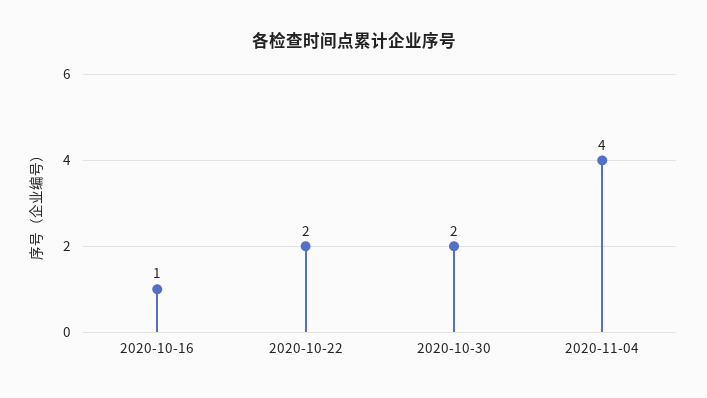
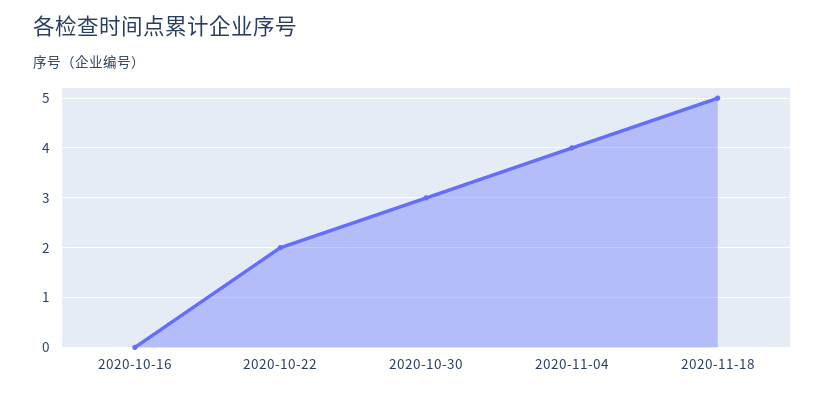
2020-10-16: 1 -> 0
2020-10-30: 2 -> 3
2020-11-18: none -> 5

